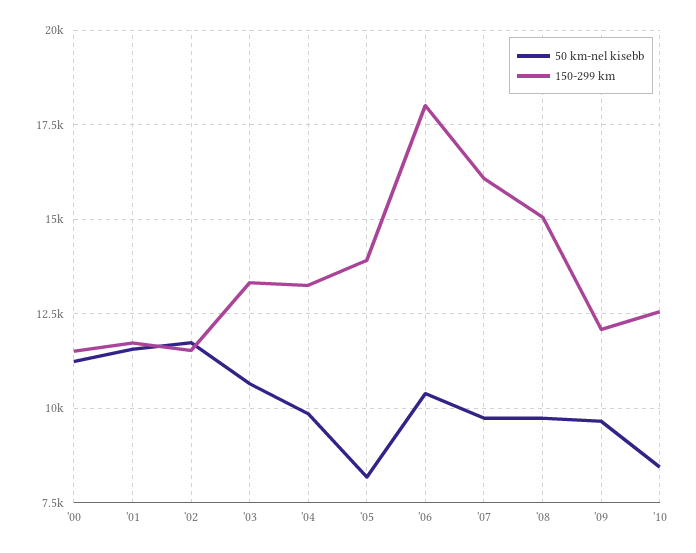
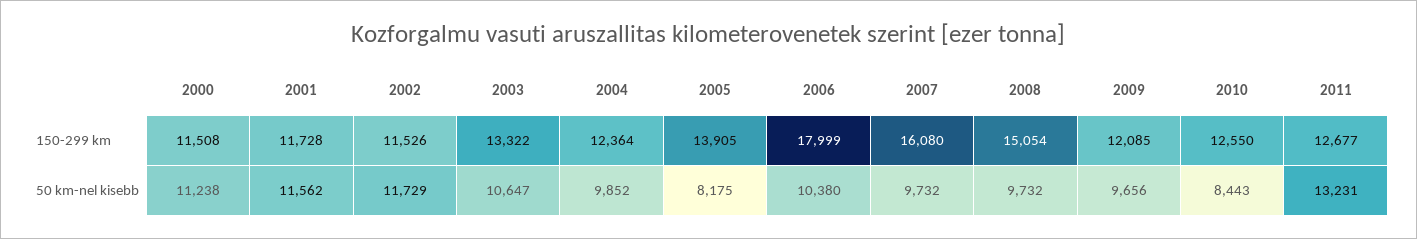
150-299 km, '04: 13250 -> 12364
150-299 km, 2011: none -> 12677
50 km-nel kisebb, 2011: none -> 13231

